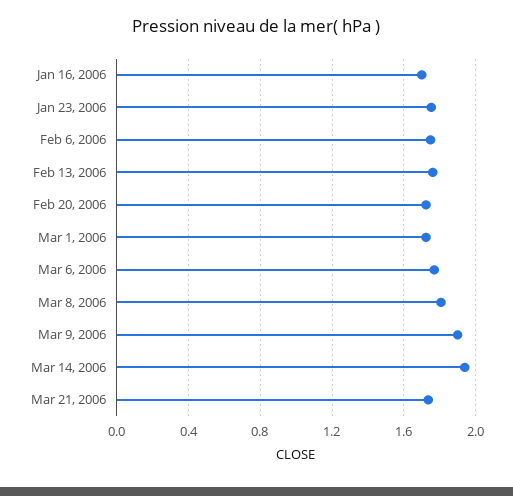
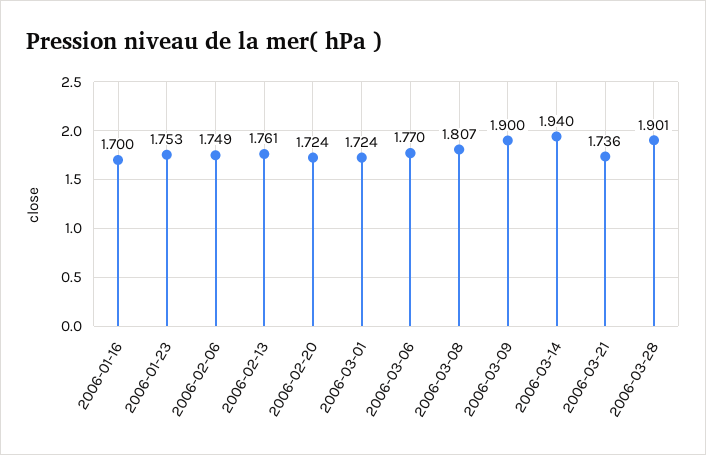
2006-03-28: none -> 1.901

